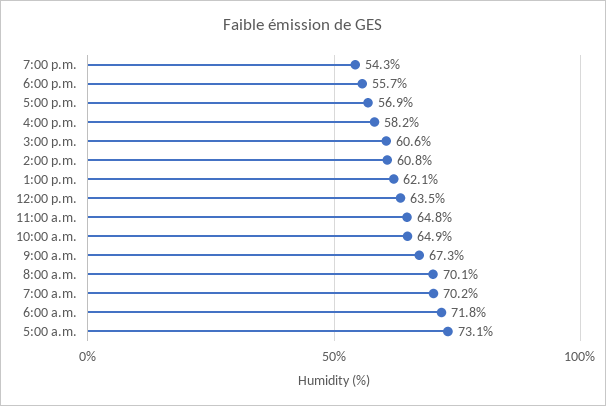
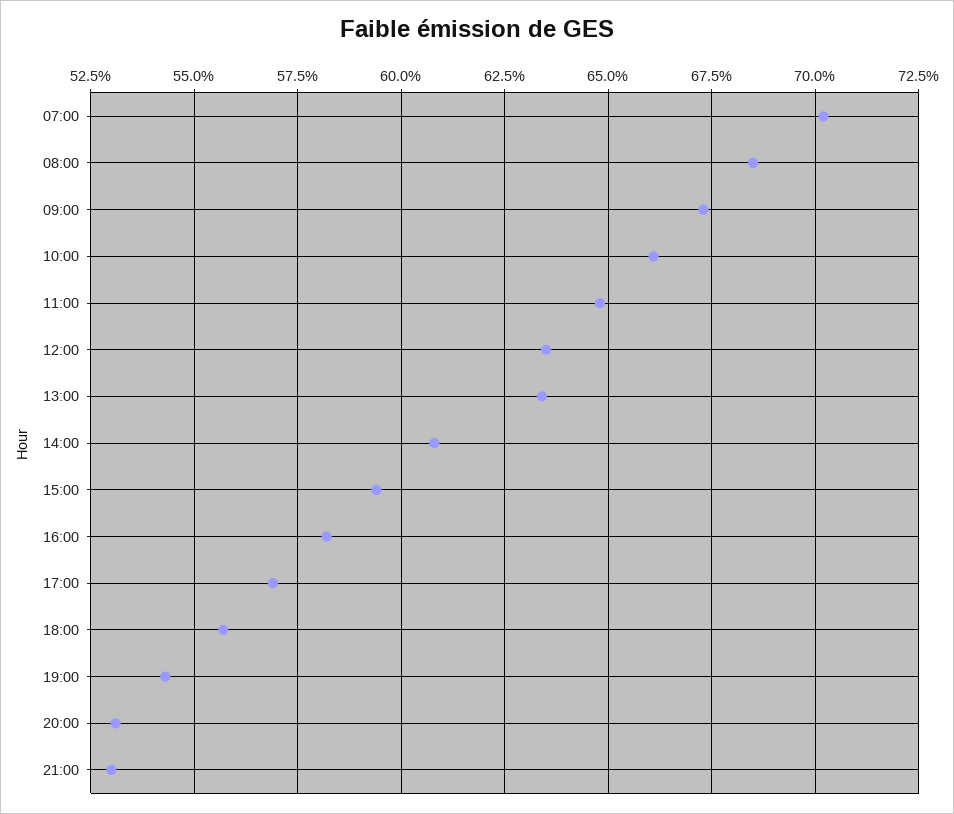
3:00 p.m.: 60.6 -> 59.5
1:00 p.m.: 62.1 -> 63.5
10:00 a.m.: 64.9 -> 66
8:00 a.m.: 70.1 -> 68.5
6:00 a.m.: 71.8 -> none
5:00 a.m.: 73.1 -> none
20:00: none -> 53
21:00: none -> 53

